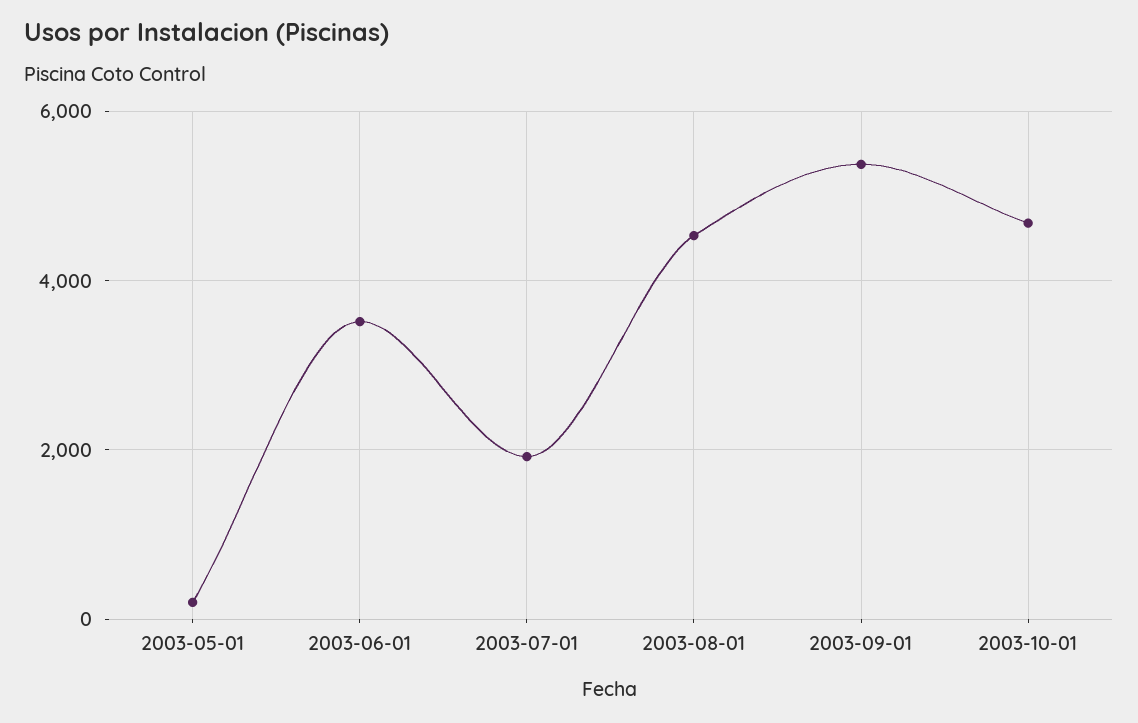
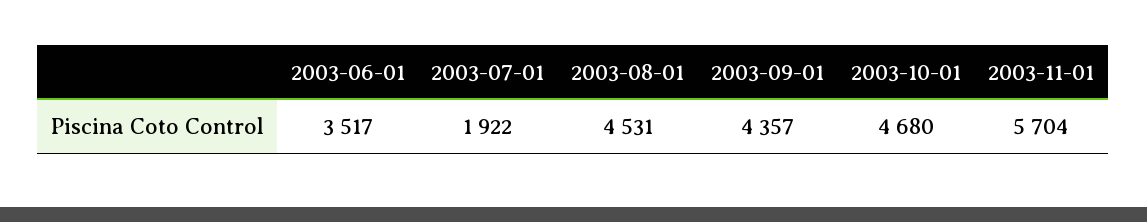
2003-05-01: 200 -> none
2003-09-01: 5400 -> 4357
2003-11-01: none -> 5704

